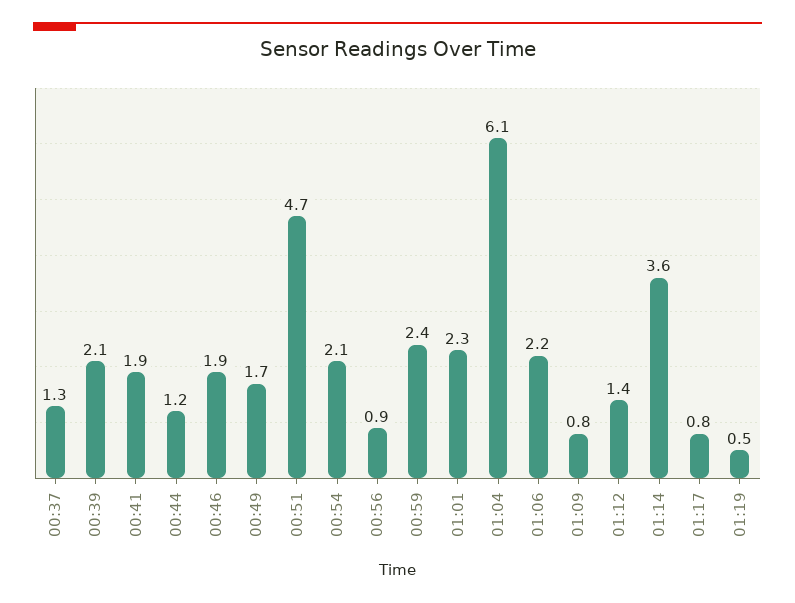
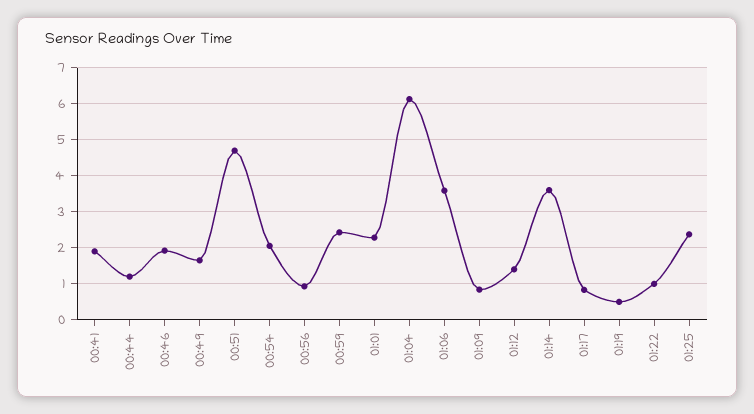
00:37: 1.3 -> none
00:39: 2.1 -> none
01:06: 2.2 -> 3.6
01:22: none -> 1
01:25: none -> 2.4

